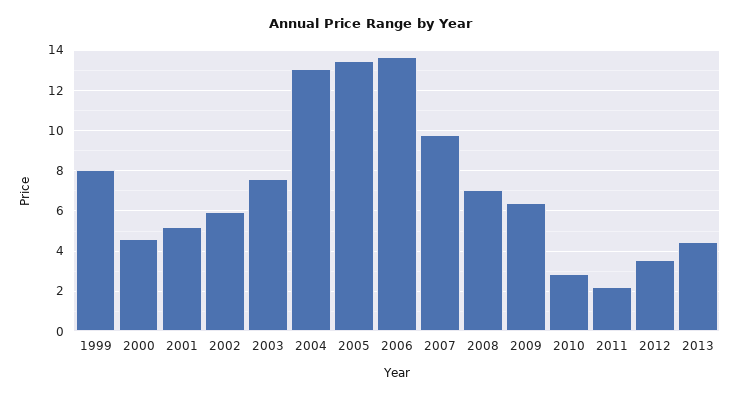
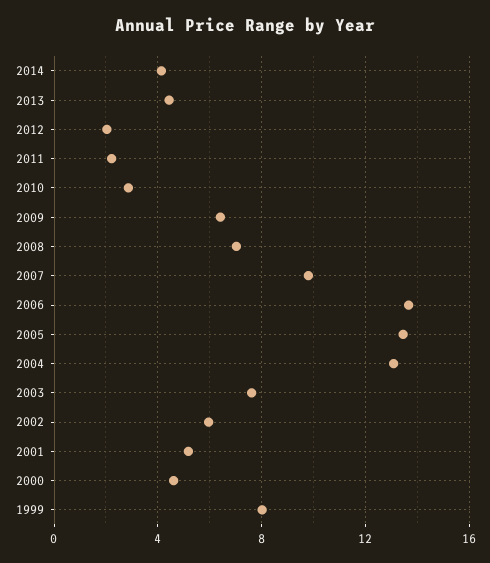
2012: 3.5 -> 2
2014: none -> 4

